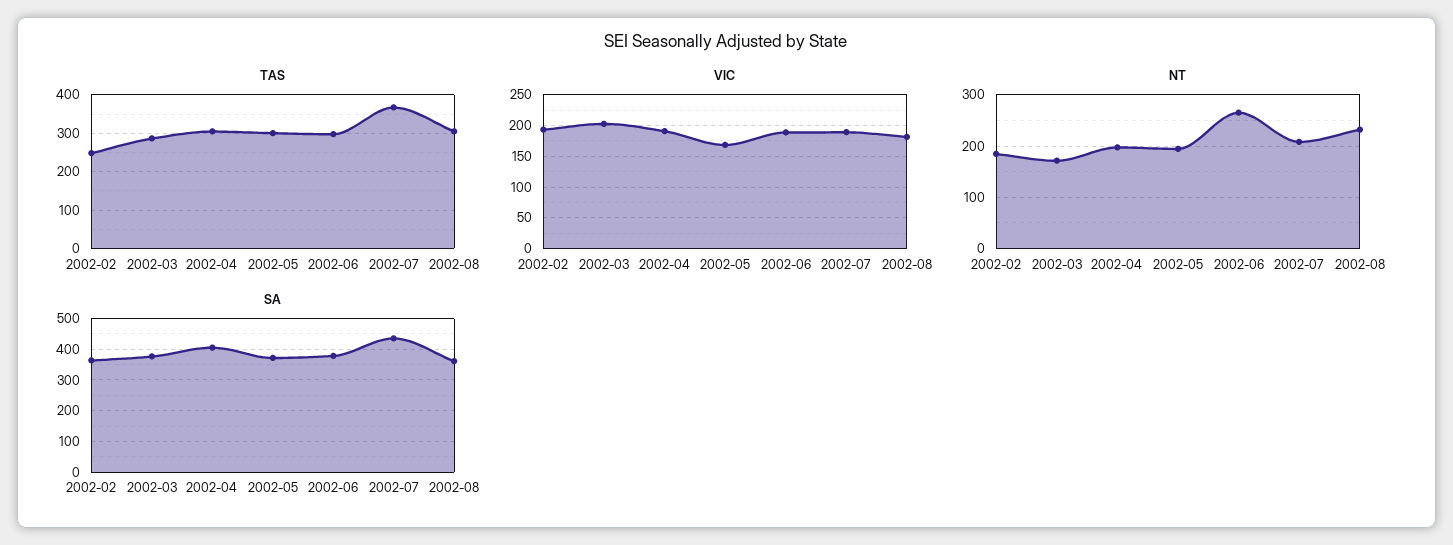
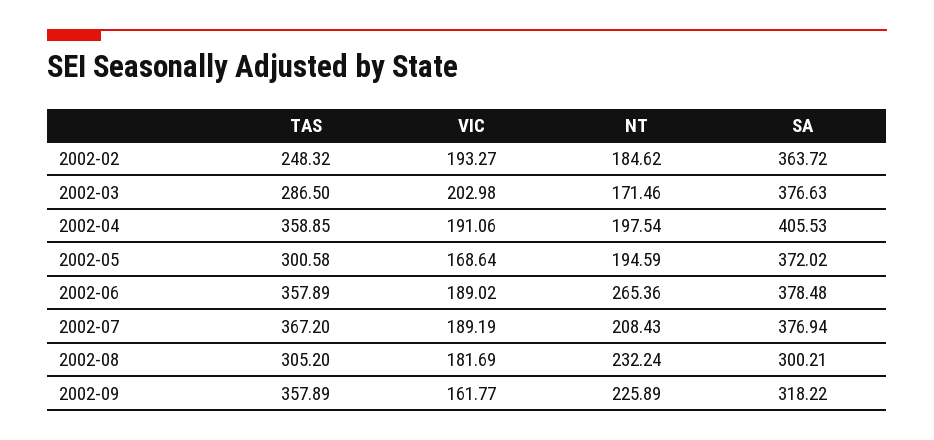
TAS, 2002-04: 300 -> 358.85
TAS, 2002-06: 300 -> 357.89
SA, 2002-07: 440 -> 376.94
SA, 2002-08: 360 -> 300.21
TAS, 2002-09: none -> 357.89
VIC, 2002-09: none -> 161.77
NT, 2002-09: none -> 225.89
SA, 2002-09: none -> 318.22

